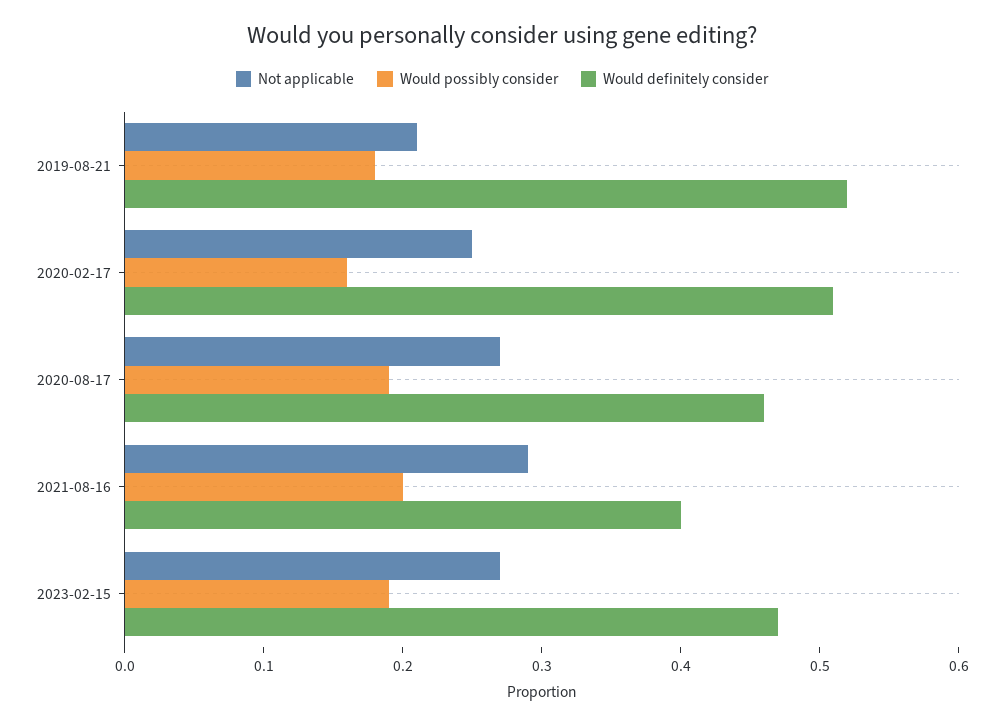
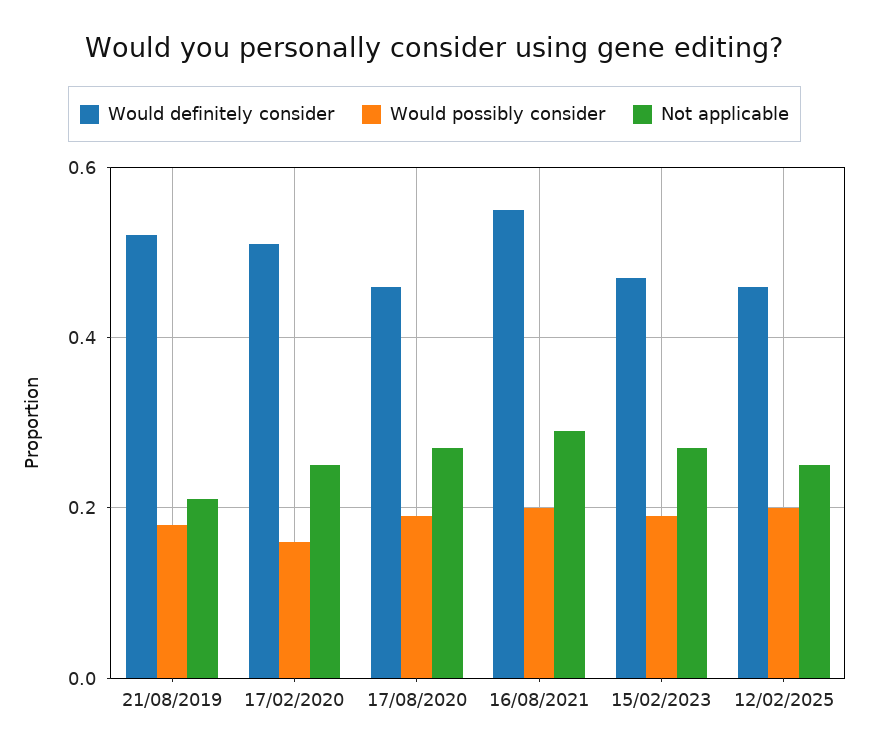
Would definitely consider, 2021-08-16: 0.4 -> 0.55
Would definitely consider, 12/02/2025: none -> 0.45
Would possibly consider, 12/02/2025: none -> 0.2
Not applicable, 12/02/2025: none -> 0.25

